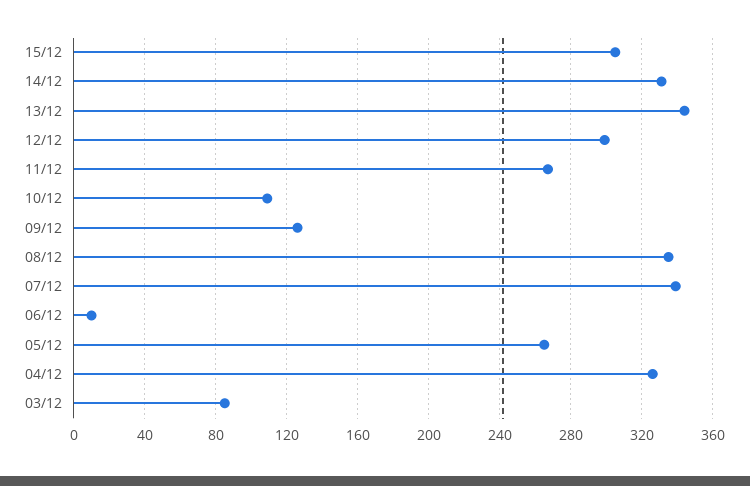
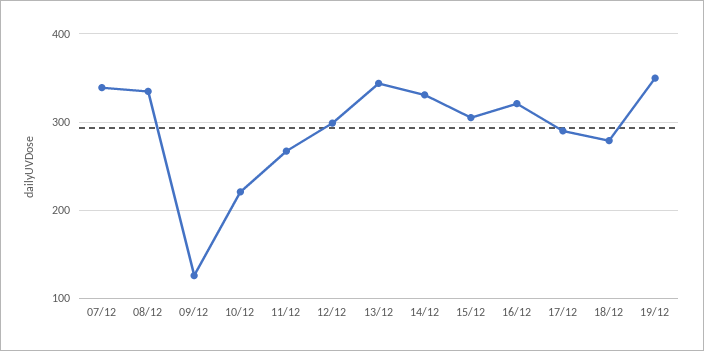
10/12: 110 -> 220
06/12: 10 -> none
05/12: 265 -> none
04/12: 325 -> none
03/12: 85 -> none
16/12: none -> 320
17/12: none -> 290
18/12: none -> 280
19/12: none -> 350

